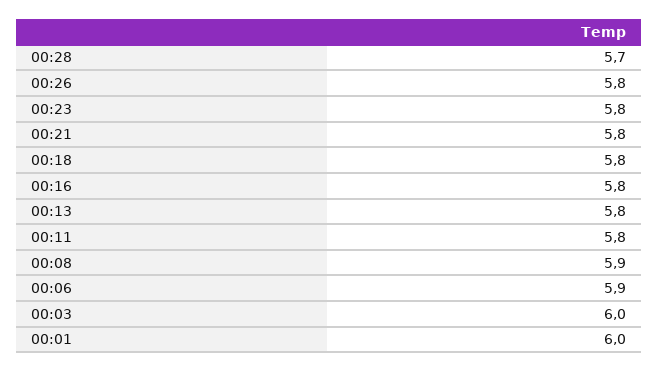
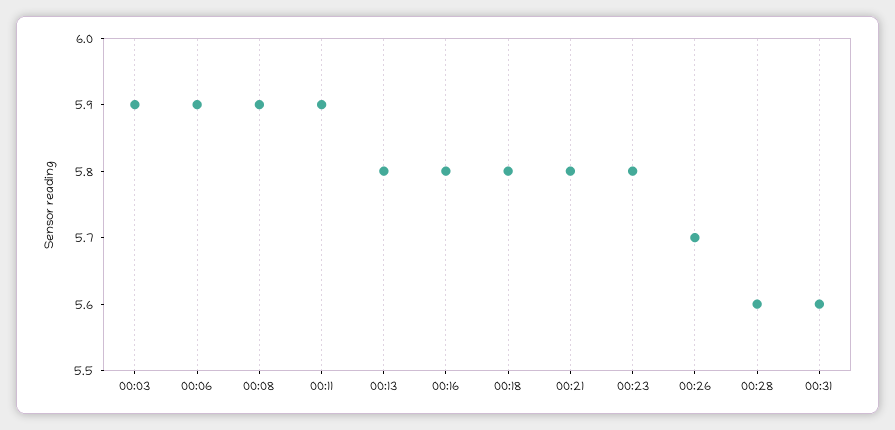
00:28: 5.7 -> 5.6
00:26: 5.8 -> 5.7
00:11: 5.8 -> 5.9
00:03: 6 -> 5.9
00:01: 6 -> none
00:31: none -> 5.6

